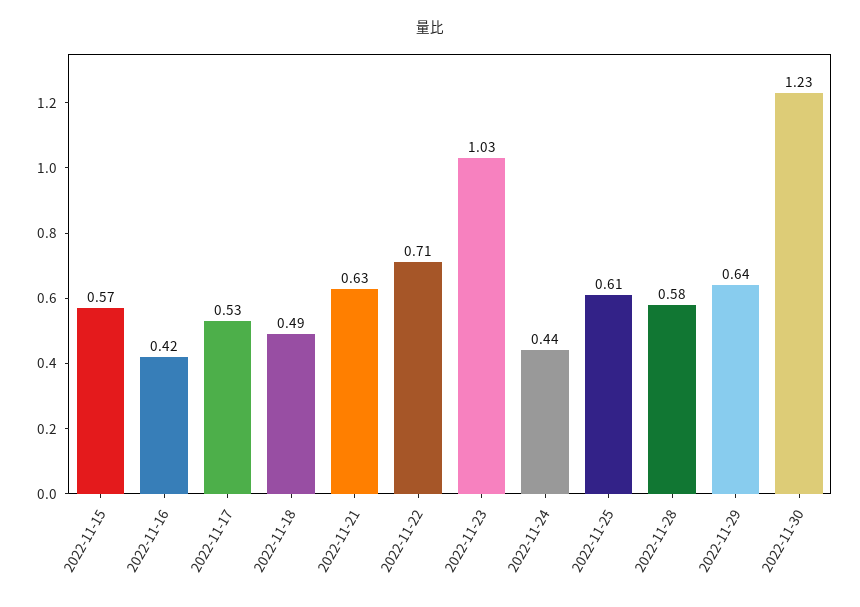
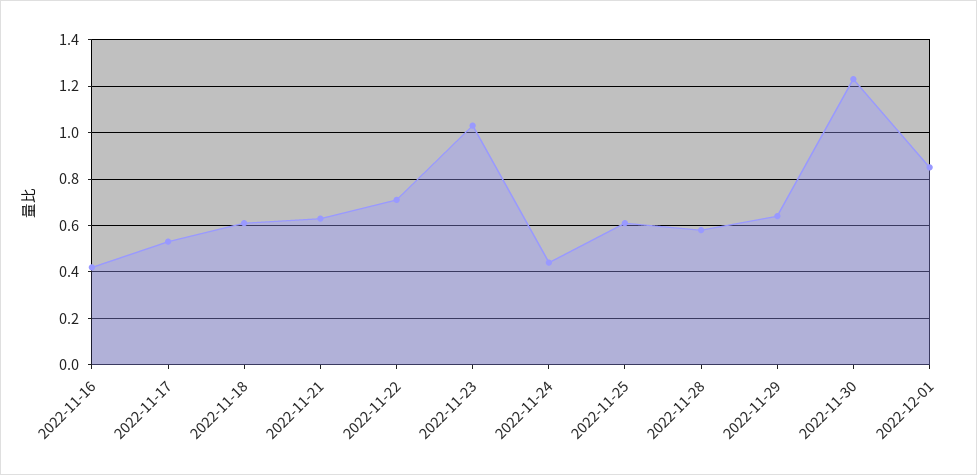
2022-11-15: 0.57 -> none
2022-11-18: 0.49 -> 0.6
2022-12-01: none -> 0.85

